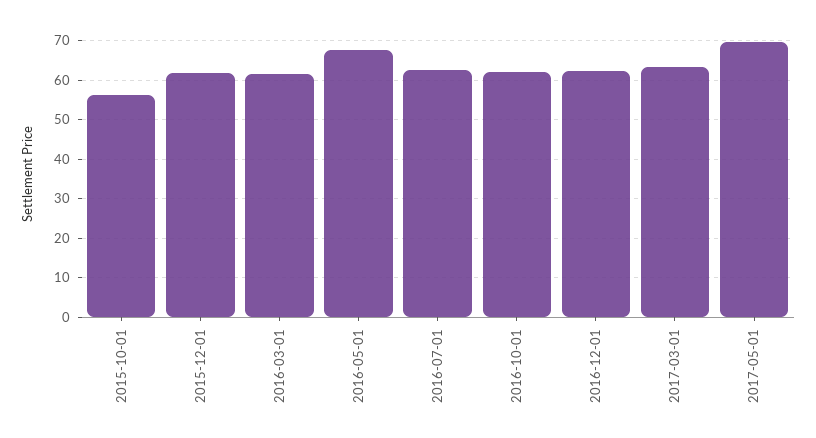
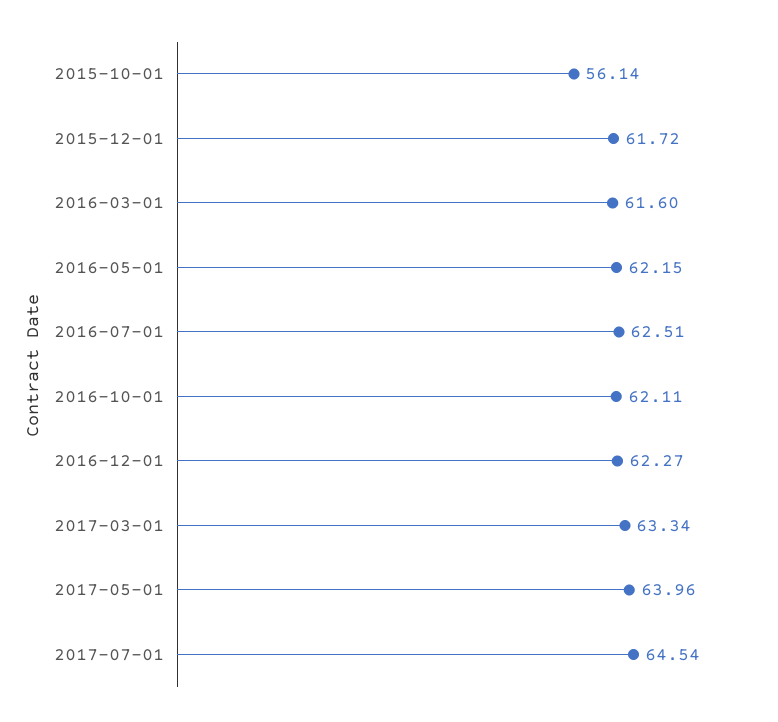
2016-05-01: 68 -> 62.15
2017-05-01: 70 -> 63.96
2017-07-01: none -> 64.54

